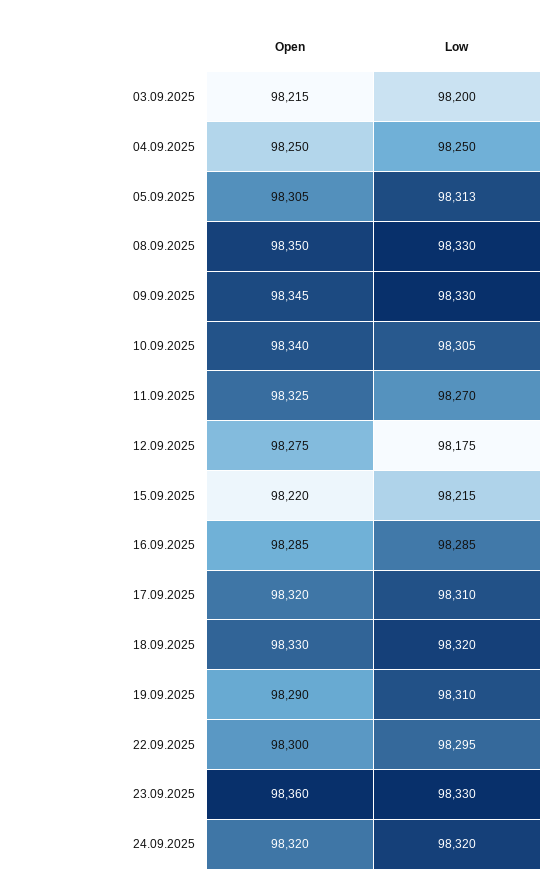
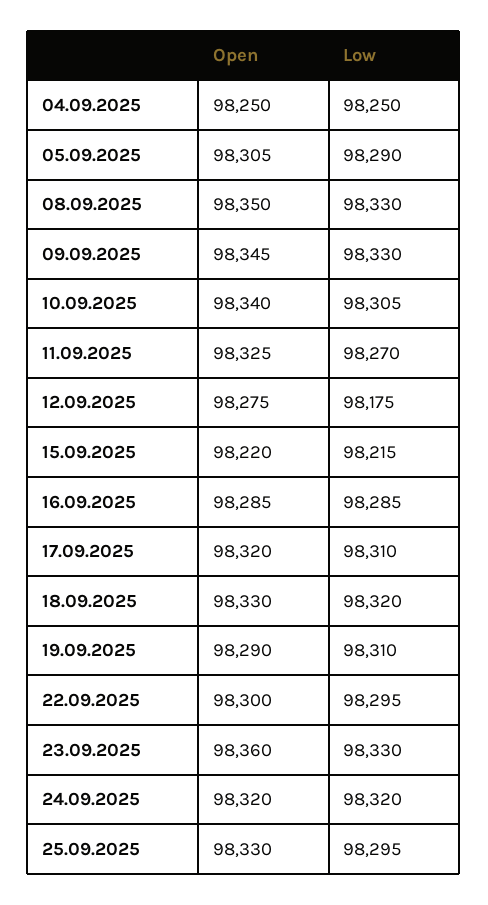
Open, 03.09.2025: 98215 -> none
Low, 03.09.2025: 98200 -> none
Low, 05.09.2025: 98313 -> 98290
Open, 25.09.2025: none -> 98330
Low, 25.09.2025: none -> 98295

